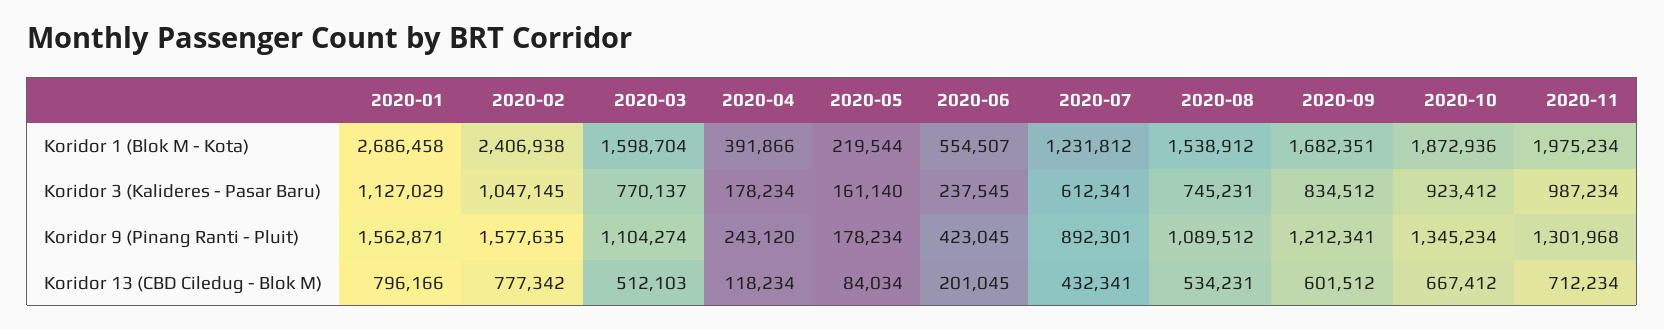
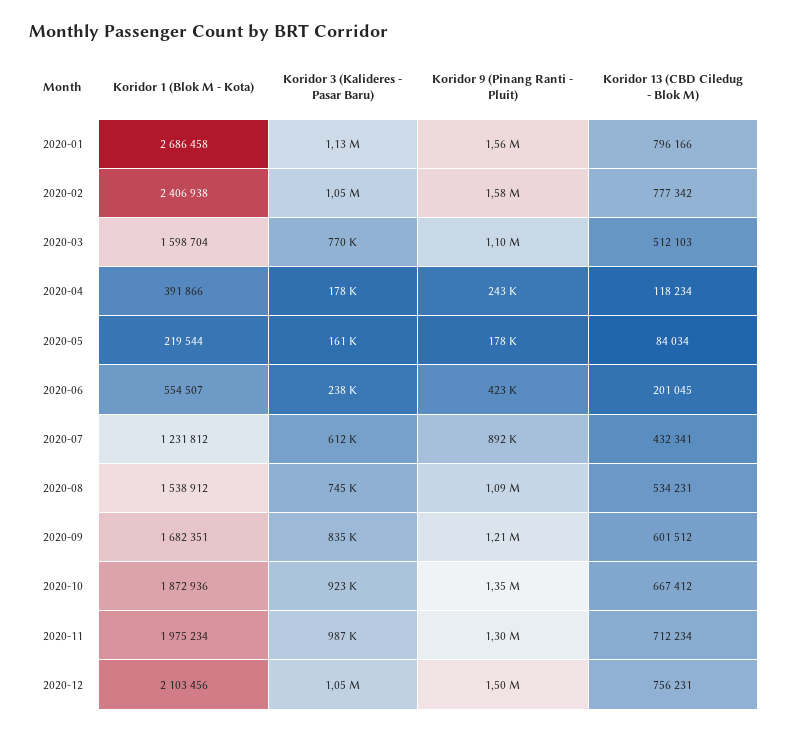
2020-12, Koridor 1 (Blok M - Kota): none -> 2103456
2020-12, Koridor 3 (Kalideres - Pasar Baru): none -> 1050000
2020-12, Koridor 9 (Pinang Ranti - Pluit): none -> 1500000
2020-12, Koridor 13 (CBD Ciledug - Blok M): none -> 756231

